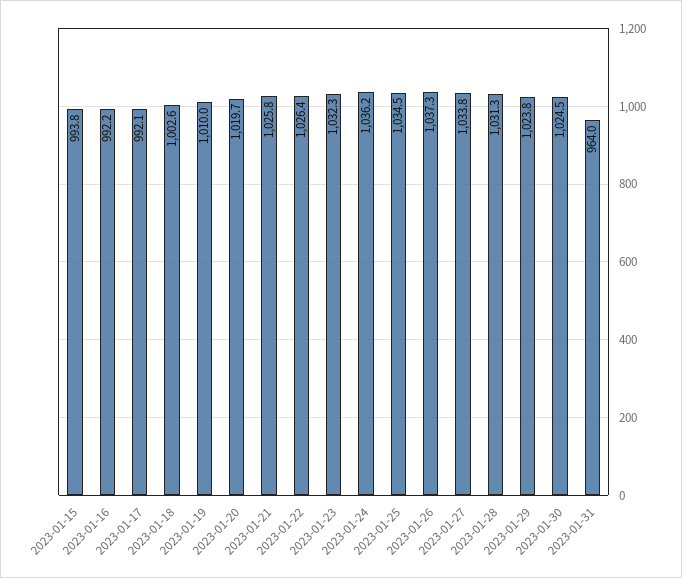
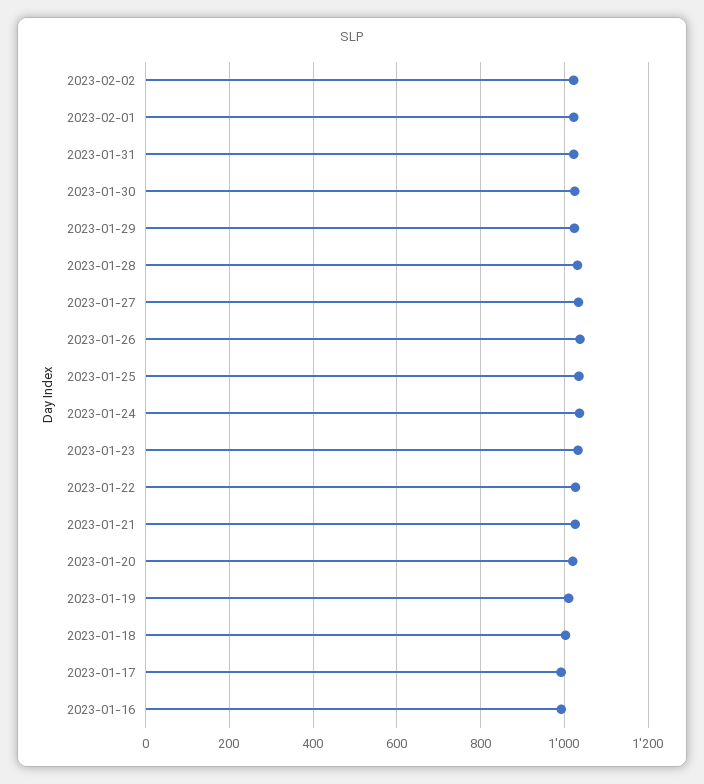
2023-01-15: 993.8 -> none
2023-01-31: 964 -> 1020
2023-02-02: none -> 1020
2023-02-01: none -> 1020

